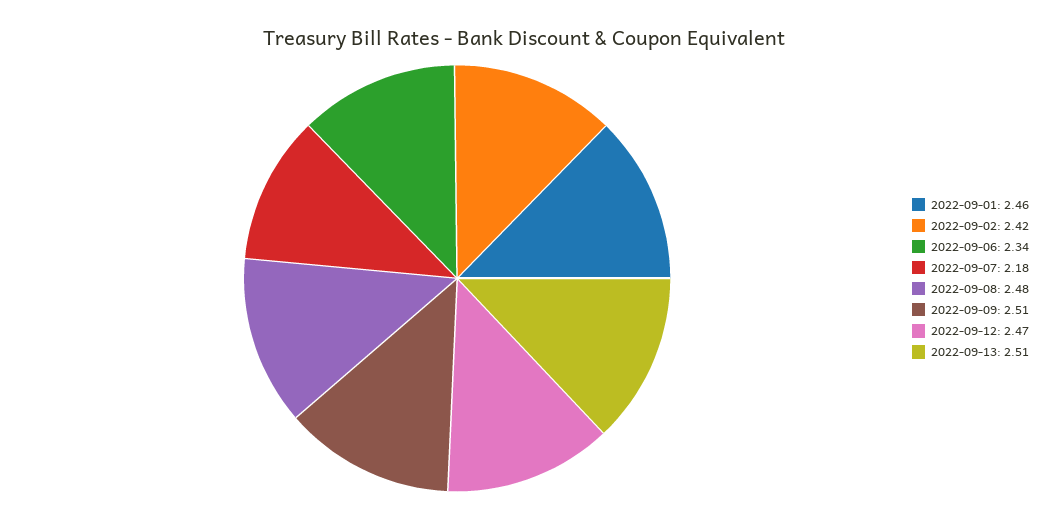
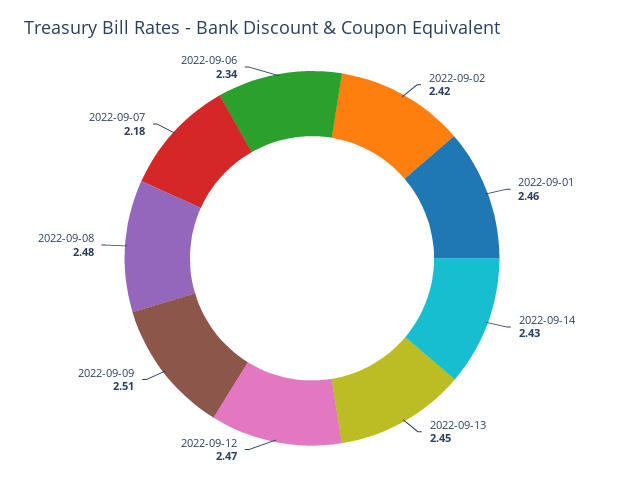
2022-09-13: 2.51 -> 2.45
2022-09-14: none -> 2.43

